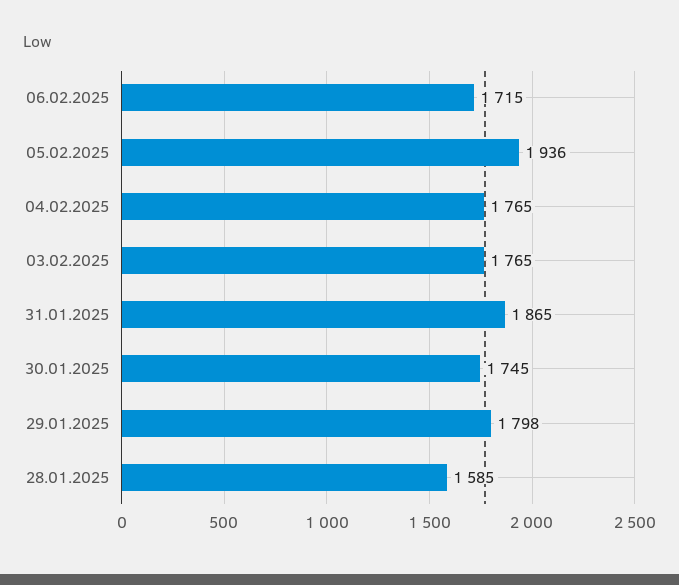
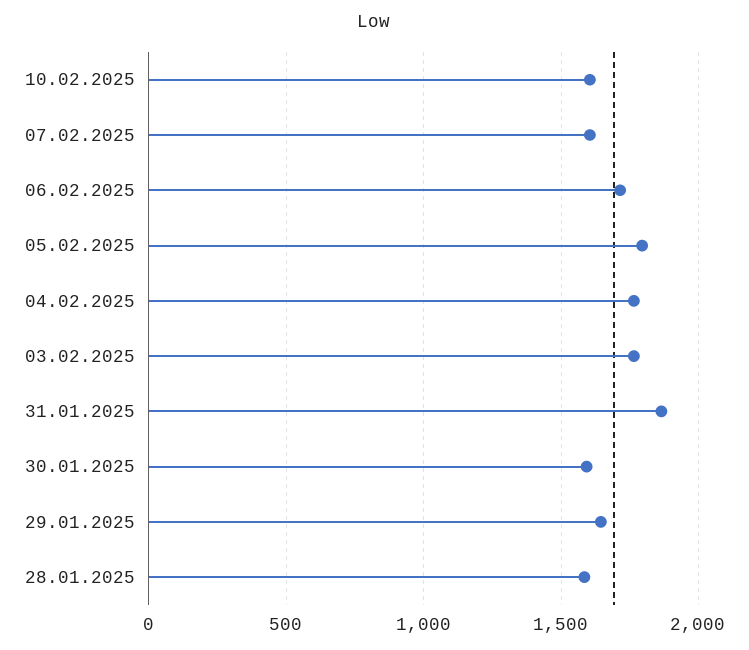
05.02.2025: 1936 -> 1800
30.01.2025: 1745 -> 1600
29.01.2025: 1798 -> 1650
10.02.2025: none -> 1600
07.02.2025: none -> 1600

